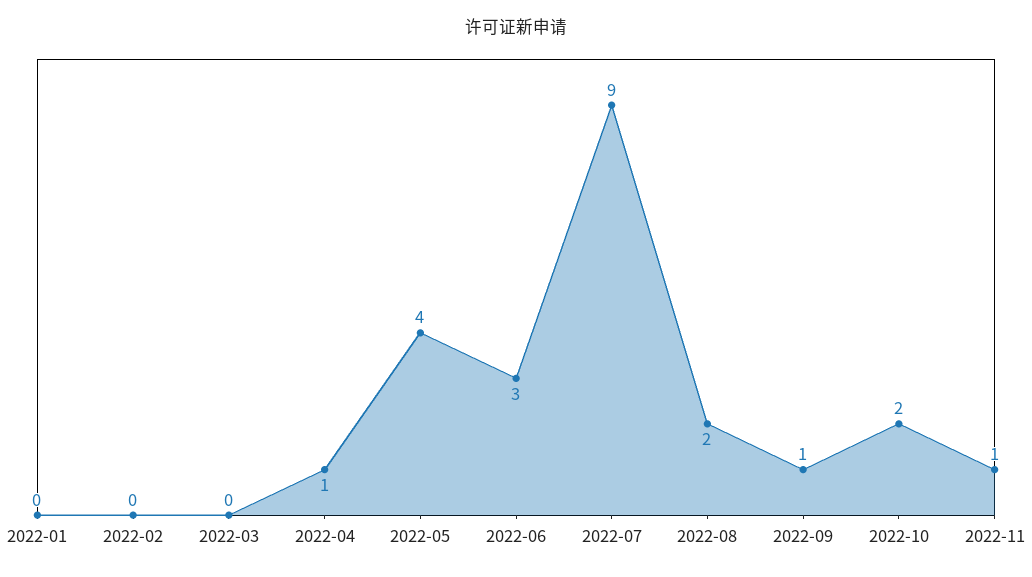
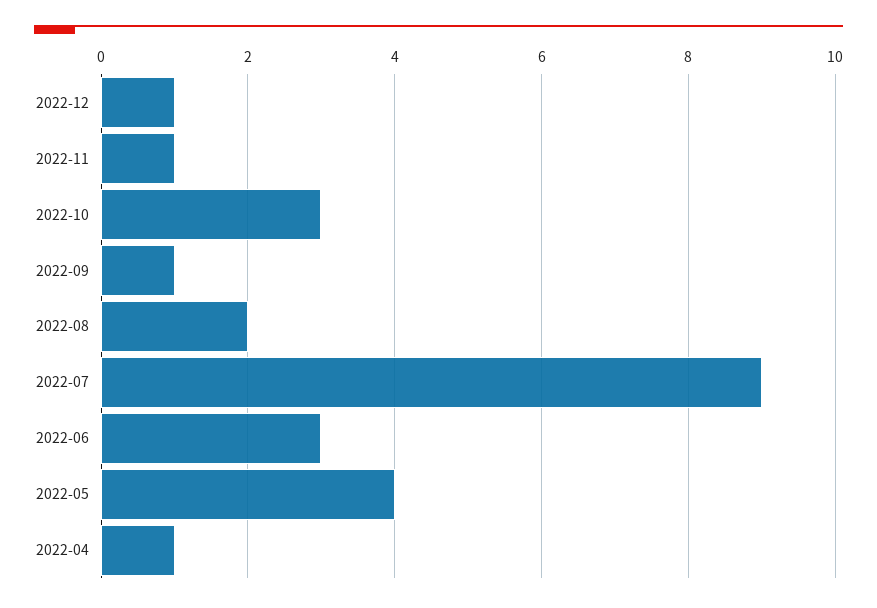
2022-01: 0 -> none
2022-02: 0 -> none
2022-03: 0 -> none
2022-10: 2 -> 3
2022-12: none -> 1

